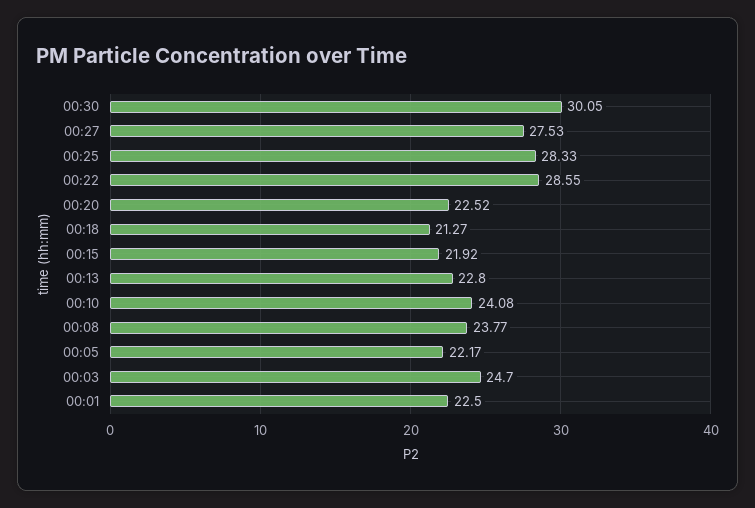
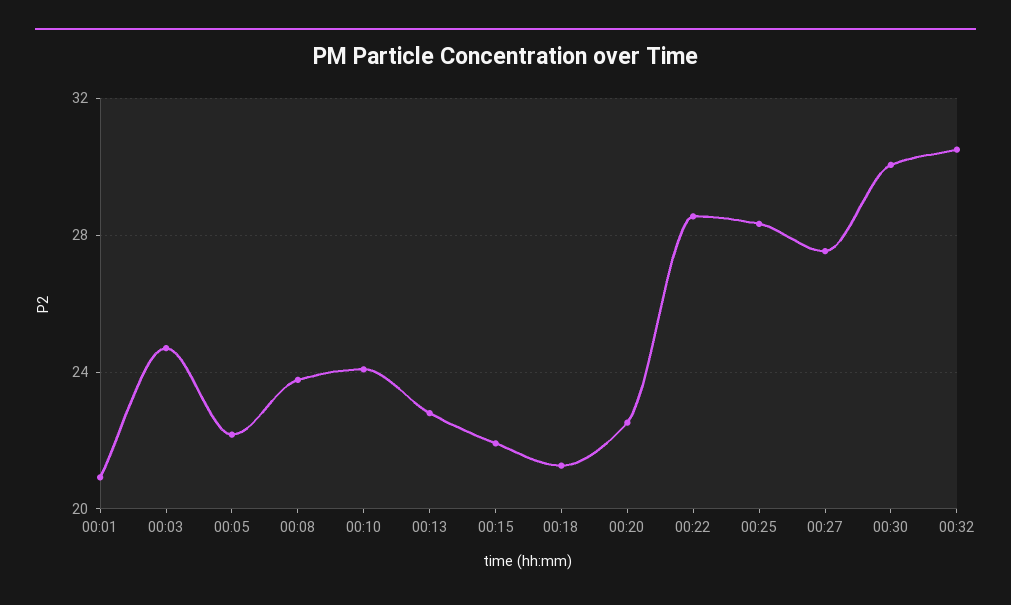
00:01: 22.5 -> 21
00:32: none -> 30.5

